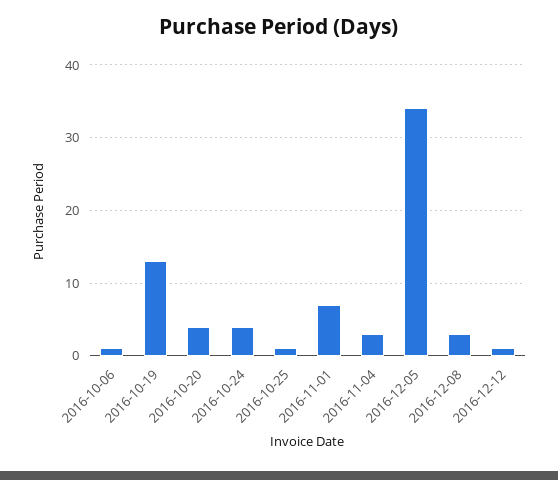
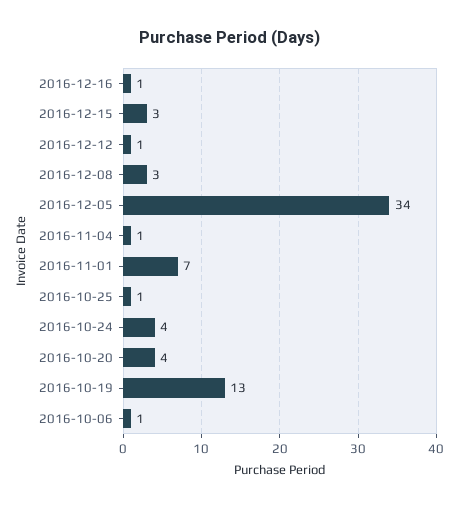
2016-11-04: 3 -> 1
2016-12-16: none -> 1
2016-12-15: none -> 3

